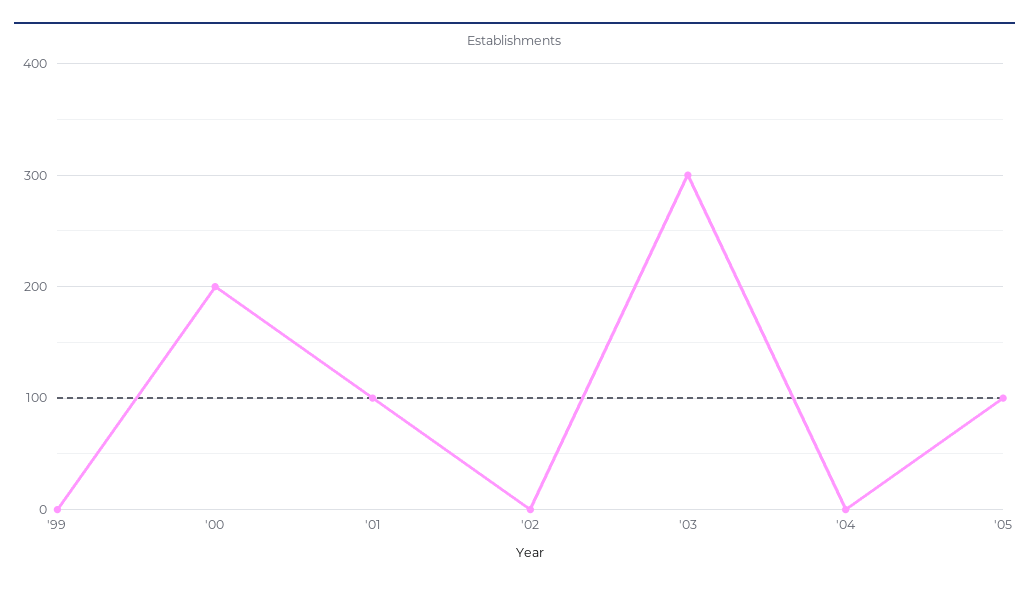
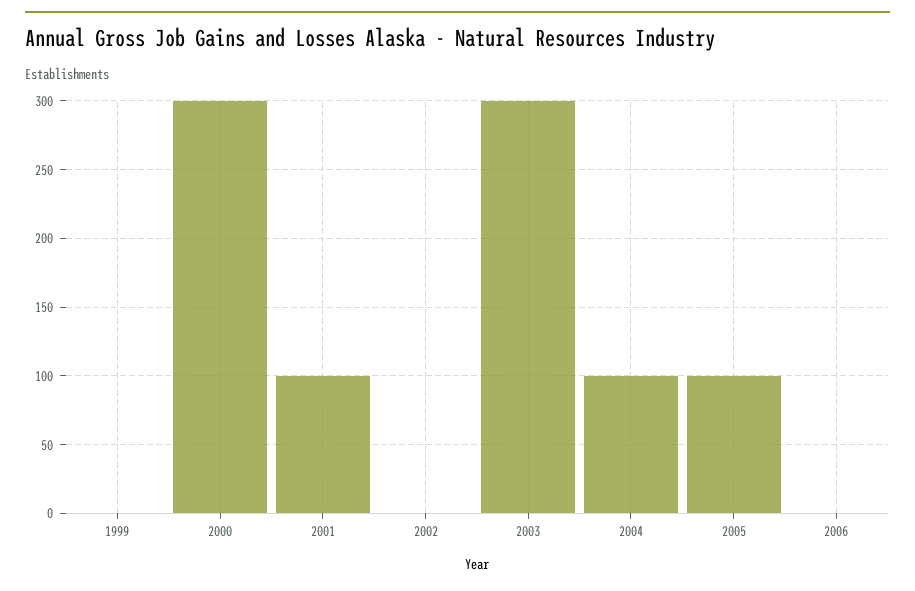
'00: 200 -> 300
'04: 0 -> 100
2006: none -> 0

